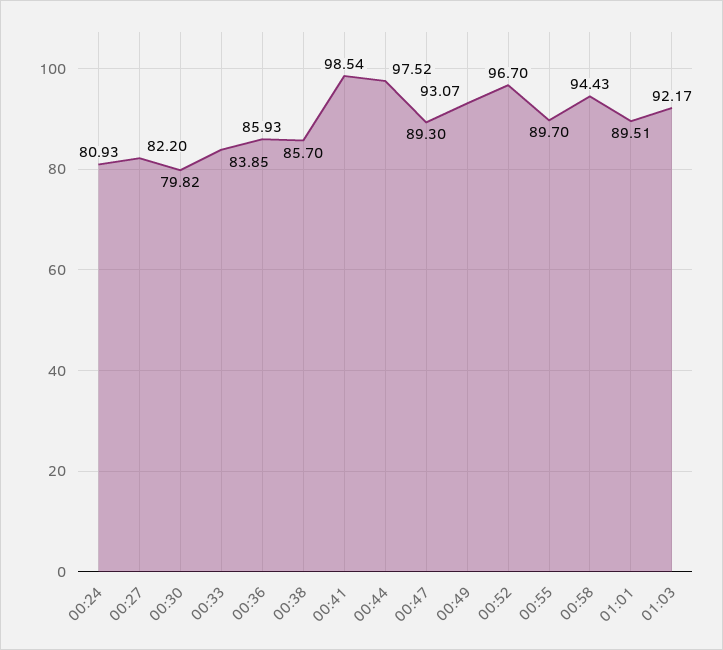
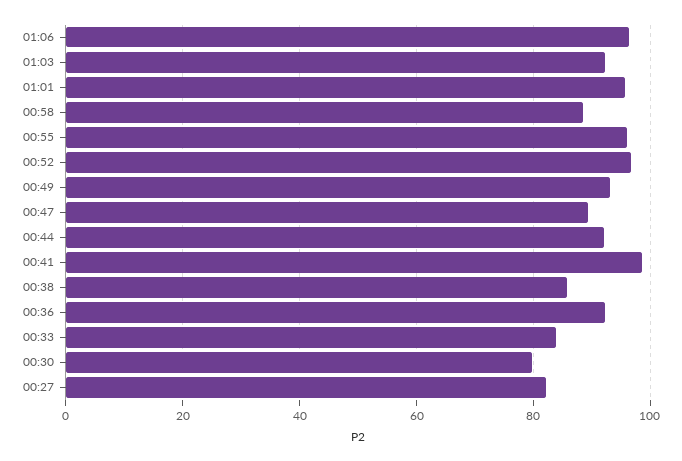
00:24: 80.93 -> none
00:36: 85.93 -> 92
00:44: 97.52 -> 92
00:55: 89.7 -> 96
00:58: 94.43 -> 88
01:01: 89.51 -> 96
01:06: none -> 96

